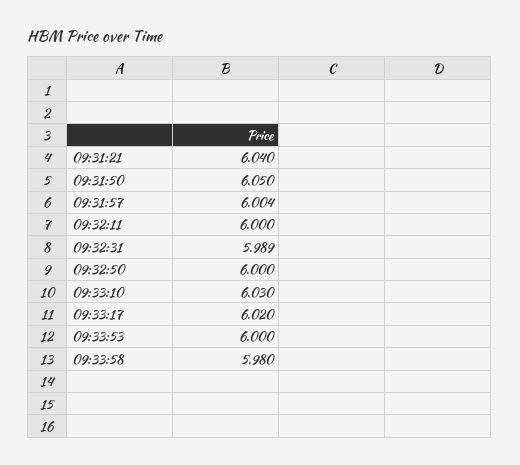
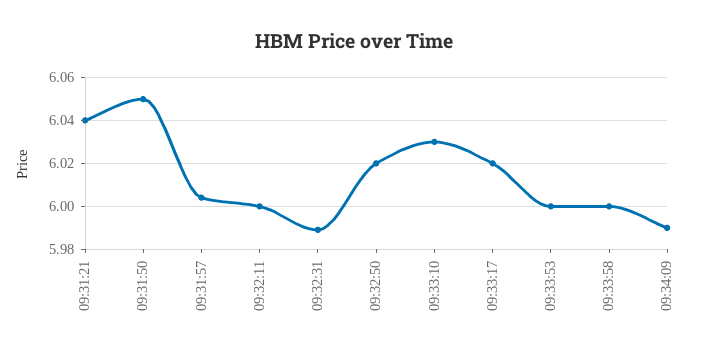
09:32:50: 6 -> 6.02
09:33:58: 5.98 -> 6
09:34:09: none -> 5.99

